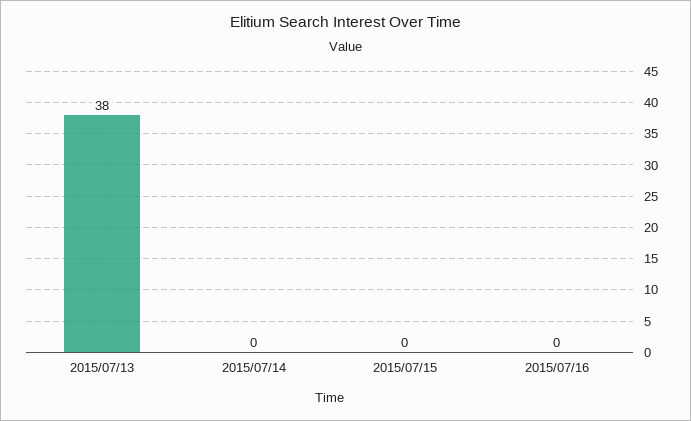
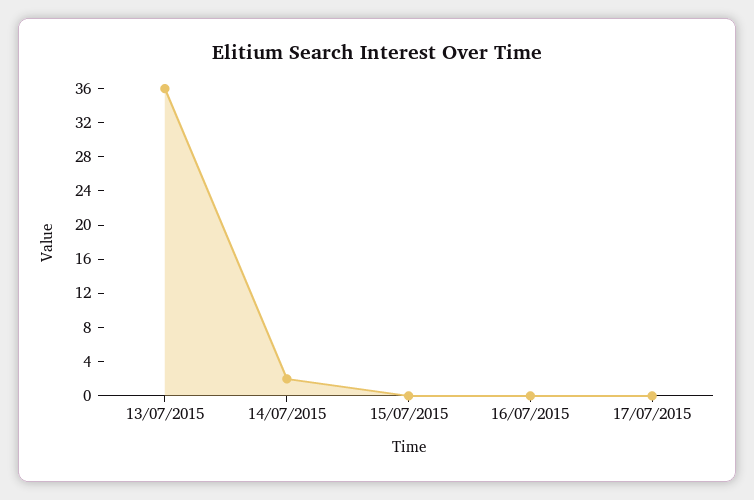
2015/07/13: 38 -> 36
2015/07/14: 0 -> 2
17/07/2015: none -> 0

